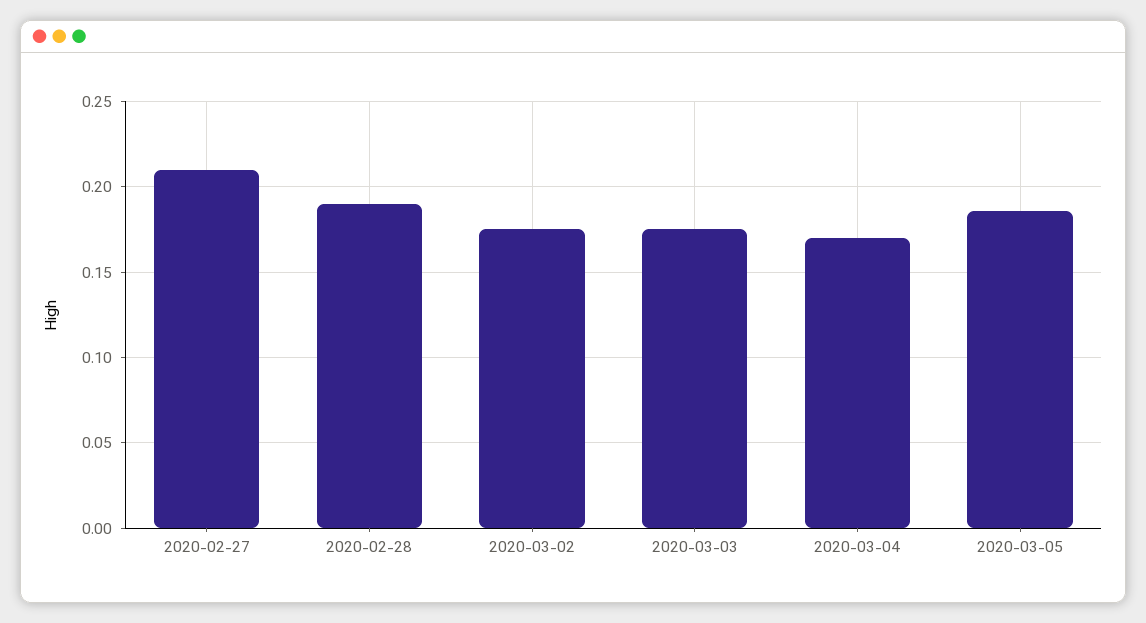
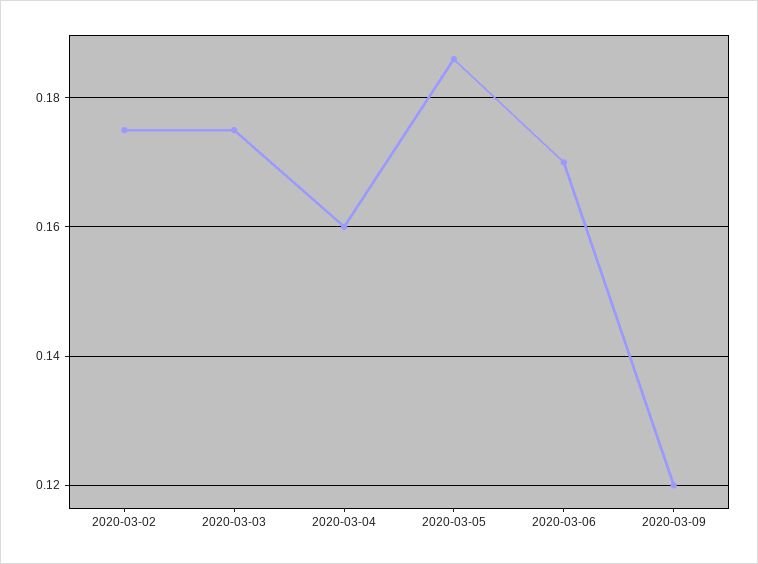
2020-02-27: 0.21 -> none
2020-02-28: 0.19 -> none
2020-03-04: 0.17 -> 0.16
2020-03-06: none -> 0.17
2020-03-09: none -> 0.12

